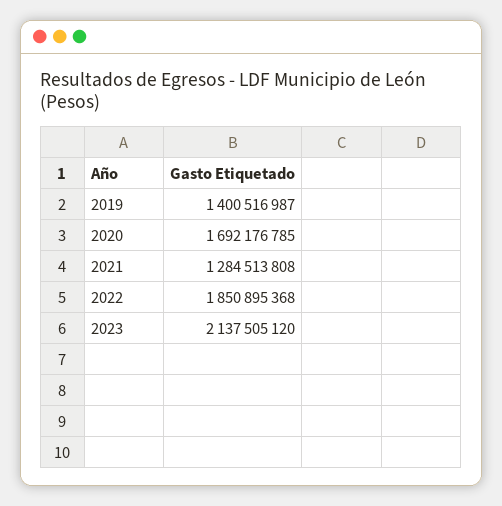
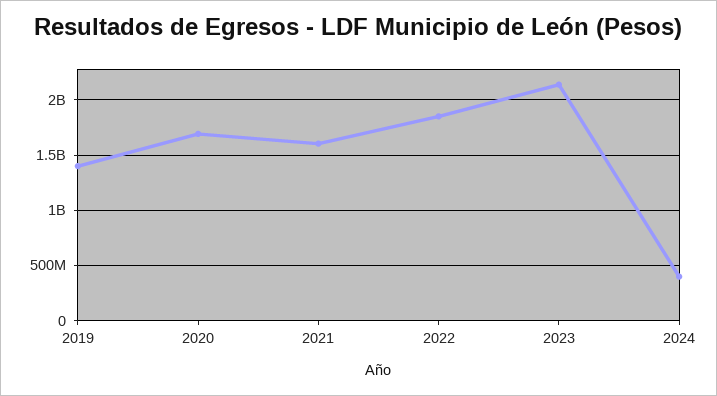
2021: 1284513808 -> 1600000000
2024: none -> 400000000

